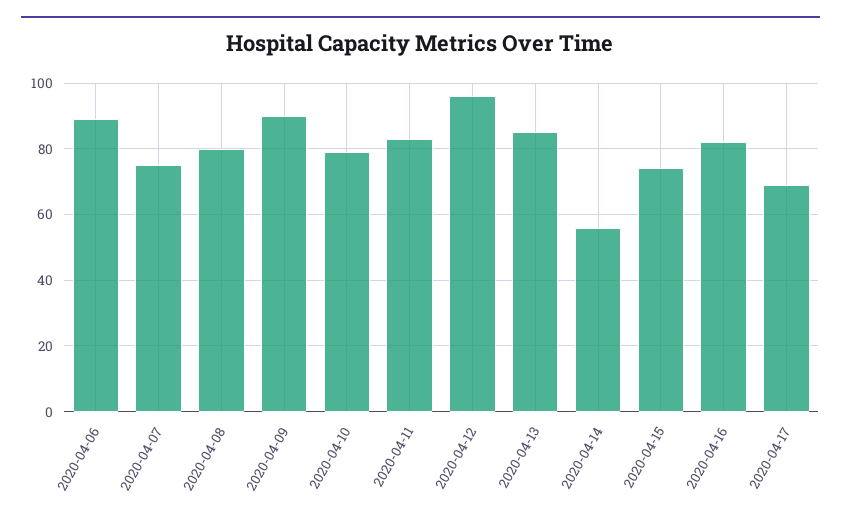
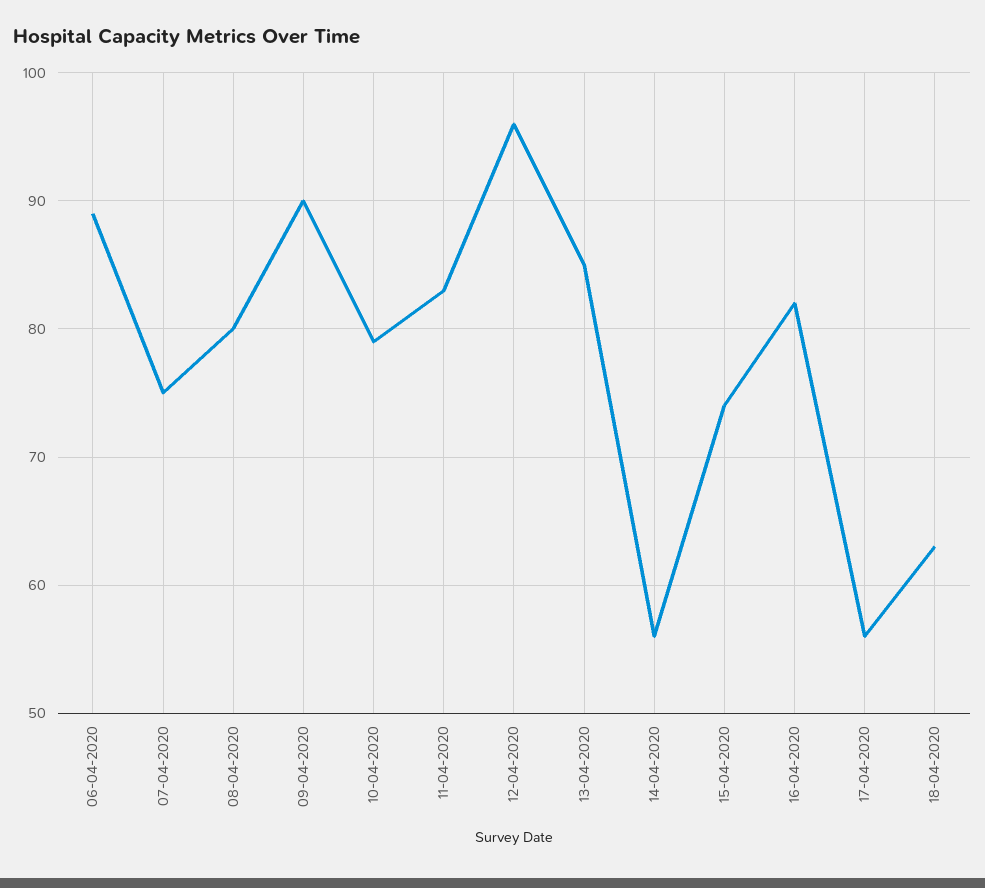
2020-04-17: 70 -> 56
18-04-2020: none -> 63

